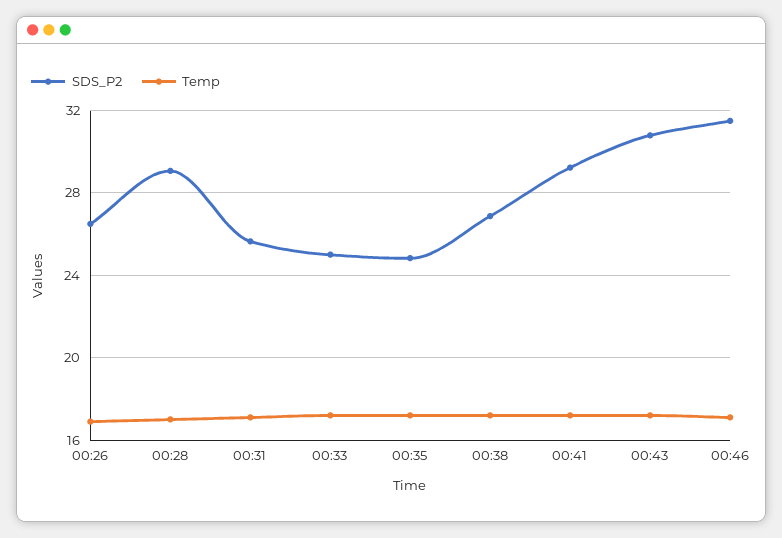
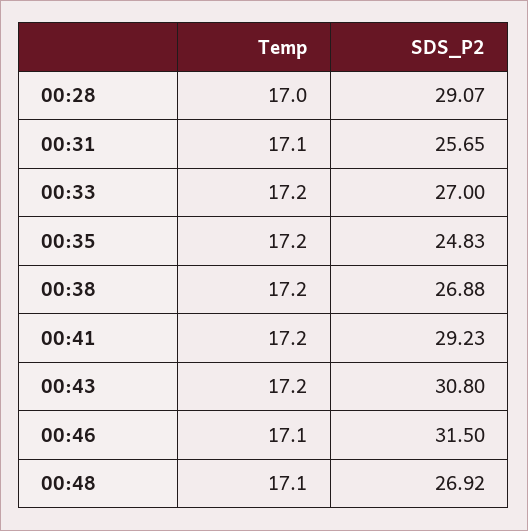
SDS_P2, 00:26: 26.5 -> none
Temp, 00:26: 17 -> none
SDS_P2, 00:33: 25 -> 27
Temp, 00:48: none -> 17.1
SDS_P2, 00:48: none -> 26.92

